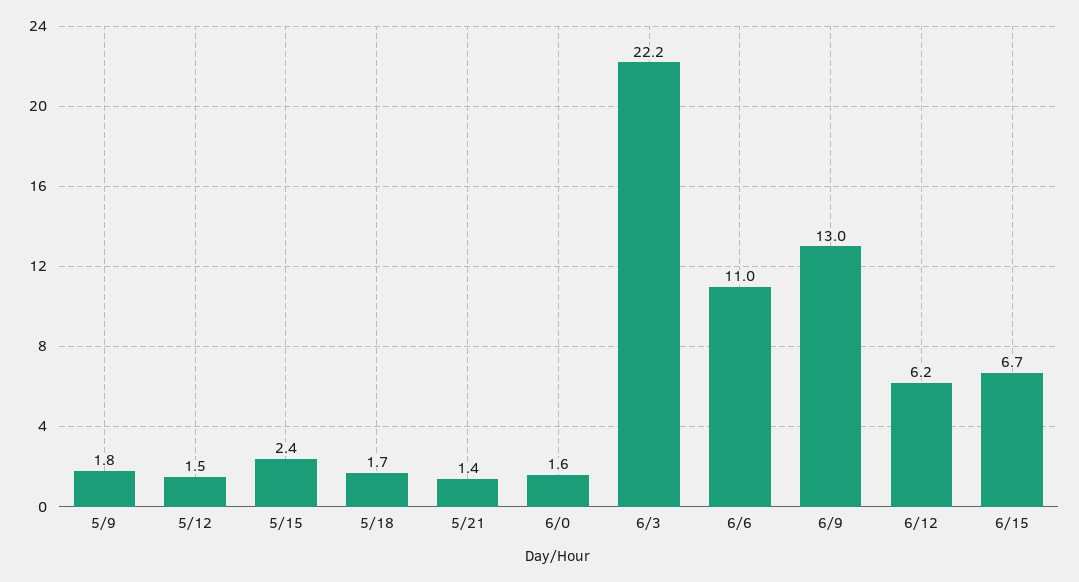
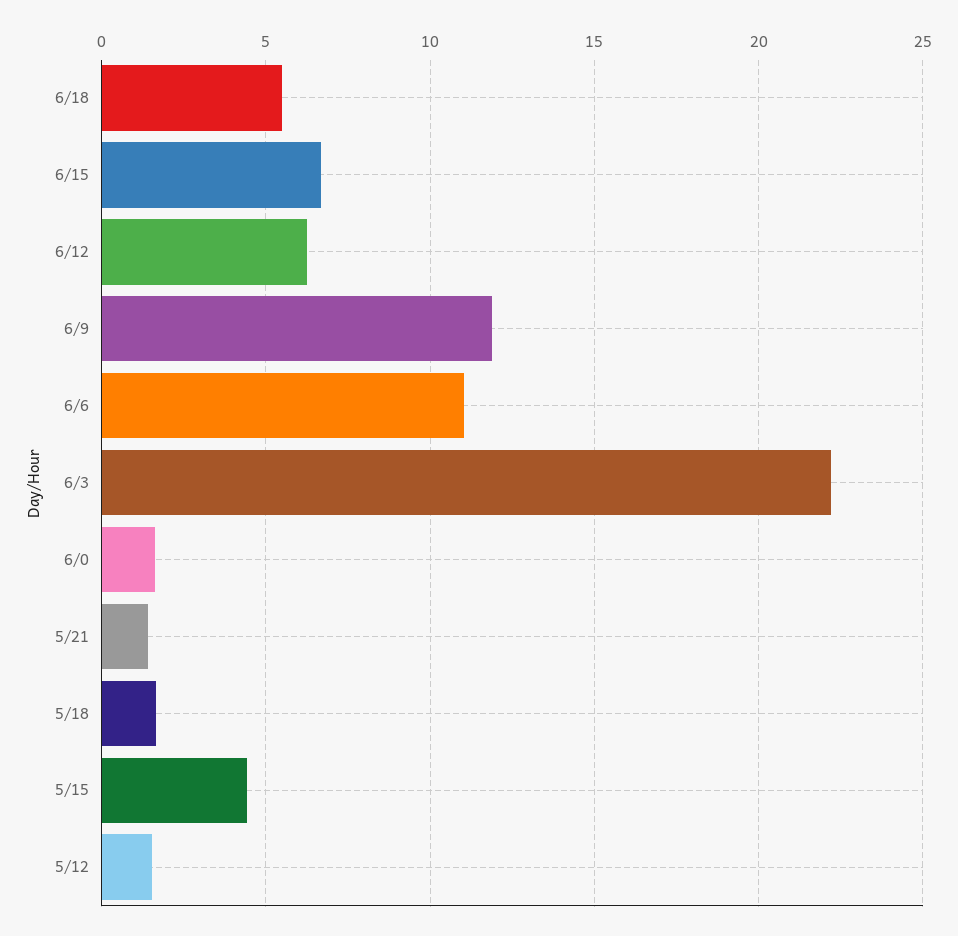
5/9: 1.8 -> none
5/15: 2.4 -> 4.5
6/9: 13 -> 12
6/18: none -> 5.5

